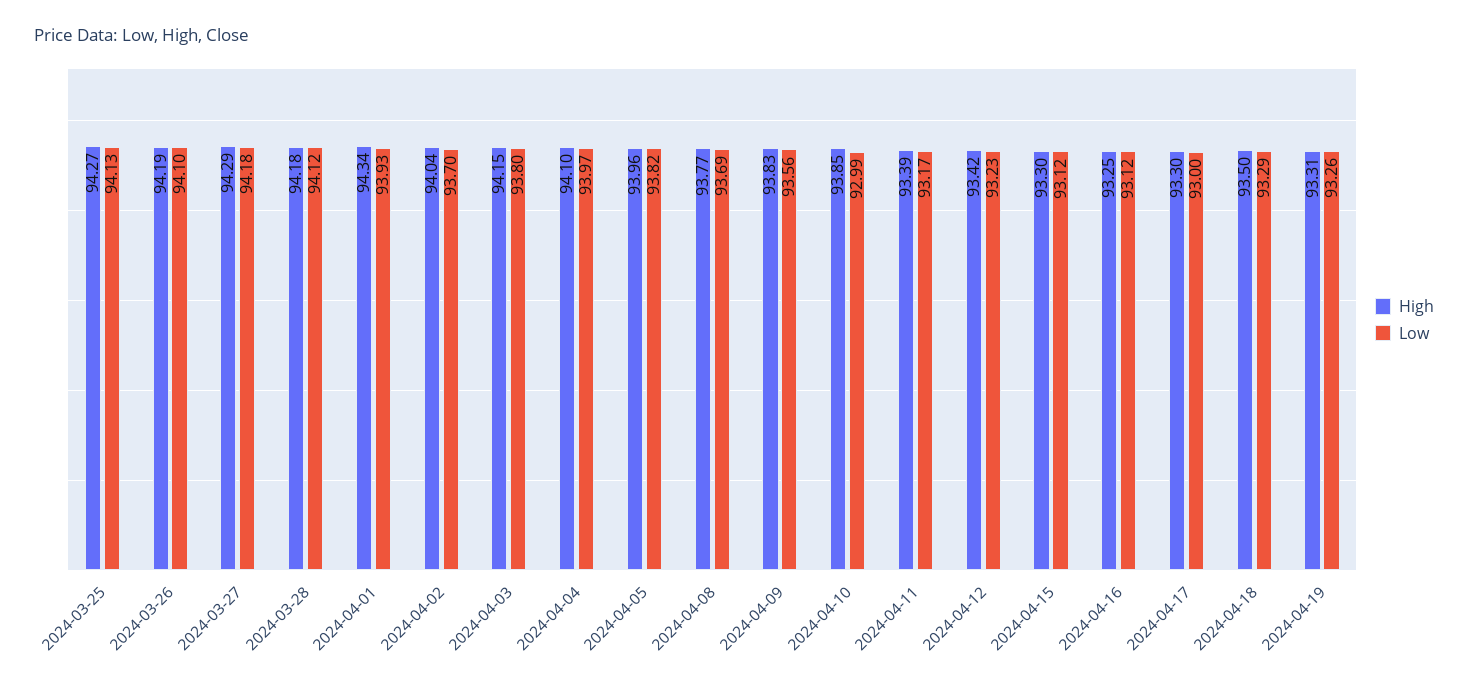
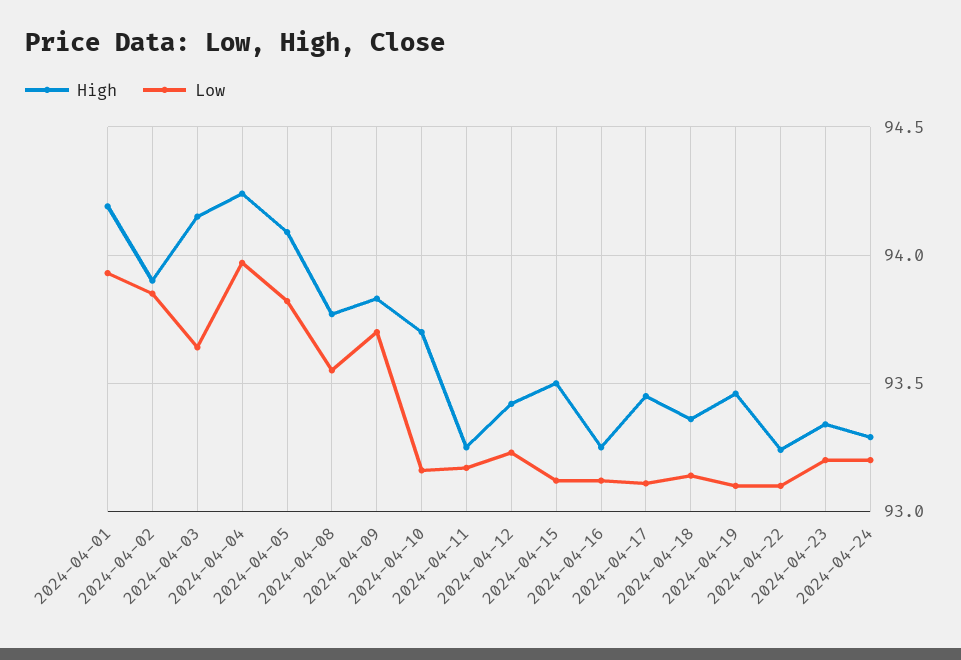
High, 2024-03-25: 94.27 -> none
Low, 2024-03-25: 94.13 -> none
High, 2024-03-26: 94.19 -> none
Low, 2024-03-26: 94.1 -> none
High, 2024-03-27: 94.29 -> none
Low, 2024-03-27: 94.18 -> none
High, 2024-03-28: 94.18 -> none
Low, 2024-03-28: 94.12 -> none
High, 2024-04-01: 94.34 -> 94.2
High, 2024-04-02: 94.04 -> 93.9
Low, 2024-04-02: 93.7 -> 93.85
Low, 2024-04-03: 93.8 -> 93.65
High, 2024-04-04: 94.1 -> 94.25
High, 2024-04-05: 93.96 -> 94.1
Low, 2024-04-08: 93.69 -> 93.55
Low, 2024-04-09: 93.56 -> 93.7
High, 2024-04-10: 93.85 -> 93.7
Low, 2024-04-10: 92.99 -> 93.15
High, 2024-04-11: 93.39 -> 93.25
High, 2024-04-15: 93.3 -> 93.5
High, 2024-04-17: 93.3 -> 93.45
Low, 2024-04-17: 93 -> 93.1
High, 2024-04-18: 93.5 -> 93.35
Low, 2024-04-18: 93.29 -> 93.15
High, 2024-04-19: 93.31 -> 93.45
Low, 2024-04-19: 93.26 -> 93.1
High, 2024-04-22: none -> 93.25
Low, 2024-04-22: none -> 93.1
High, 2024-04-23: none -> 93.35
Low, 2024-04-23: none -> 93.2
High, 2024-04-24: none -> 93.3
Low, 2024-04-24: none -> 93.2

